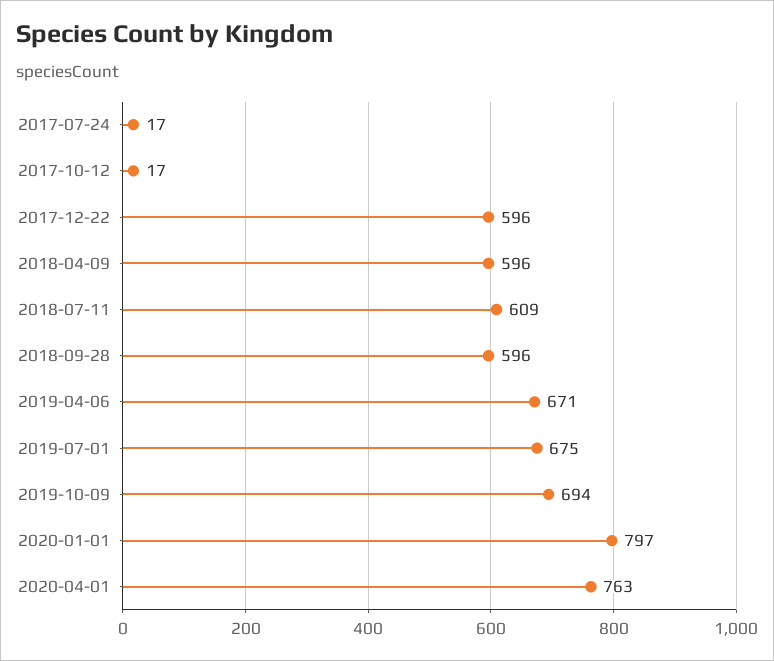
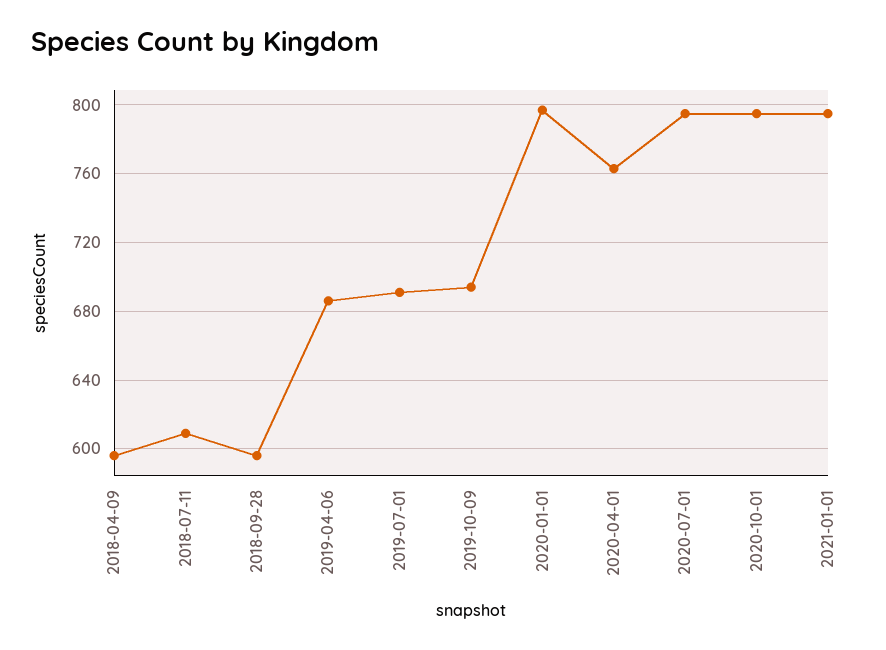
2017-07-24: 17 -> none
2017-10-12: 17 -> none
2017-12-22: 596 -> none
2019-04-06: 671 -> 685
2019-07-01: 675 -> 690
2020-07-01: none -> 795
2020-10-01: none -> 795
2021-01-01: none -> 795

